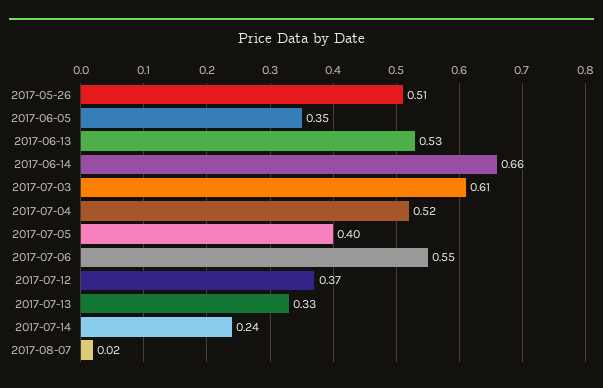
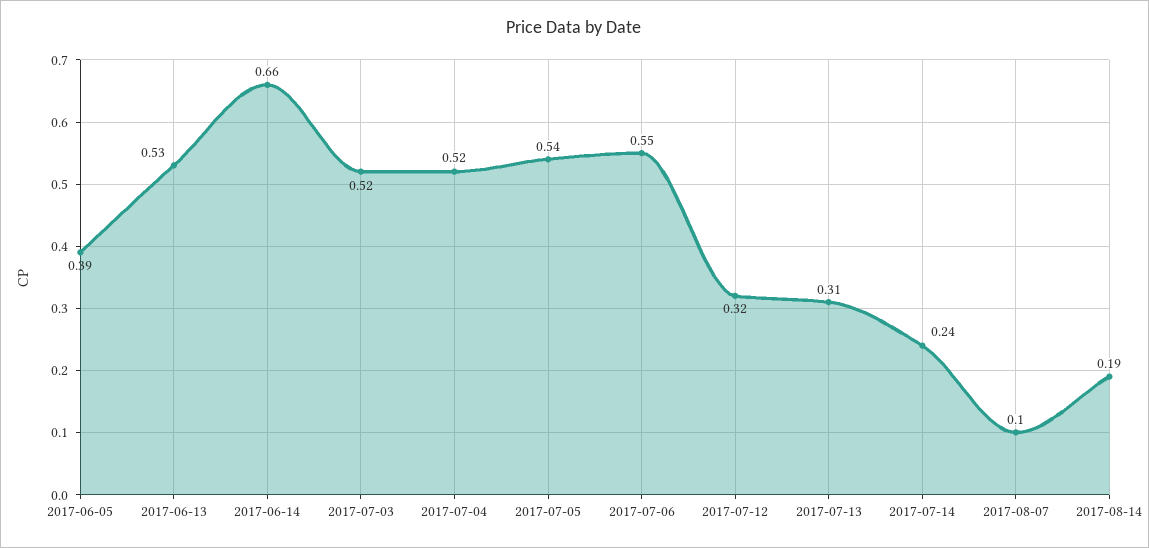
2017-05-26: 0.51 -> none
2017-06-05: 0.35 -> 0.39
2017-07-03: 0.61 -> 0.52
2017-07-05: 0.4 -> 0.54
2017-07-12: 0.37 -> 0.32
2017-07-13: 0.33 -> 0.31
2017-08-07: 0.02 -> 0.1
2017-08-14: none -> 0.19

